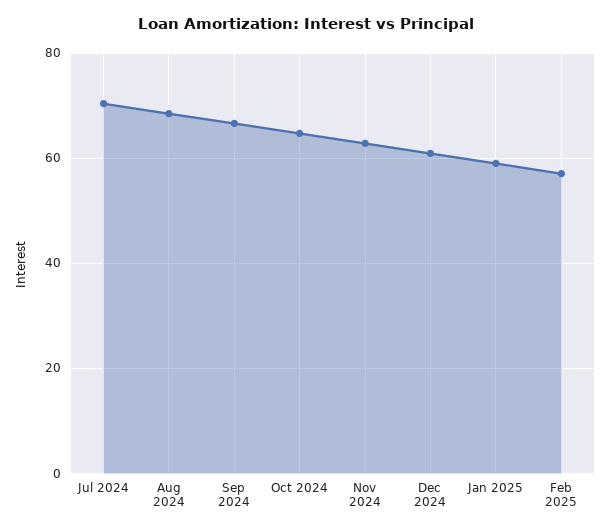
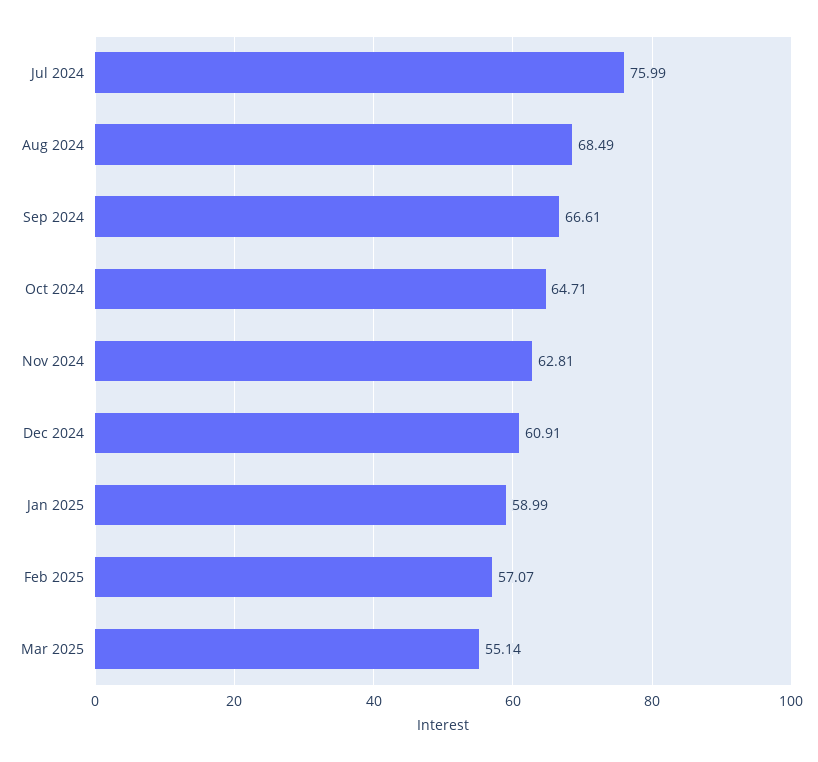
Jul 2024: 70 -> 75.99
Mar 2025: none -> 55.14

